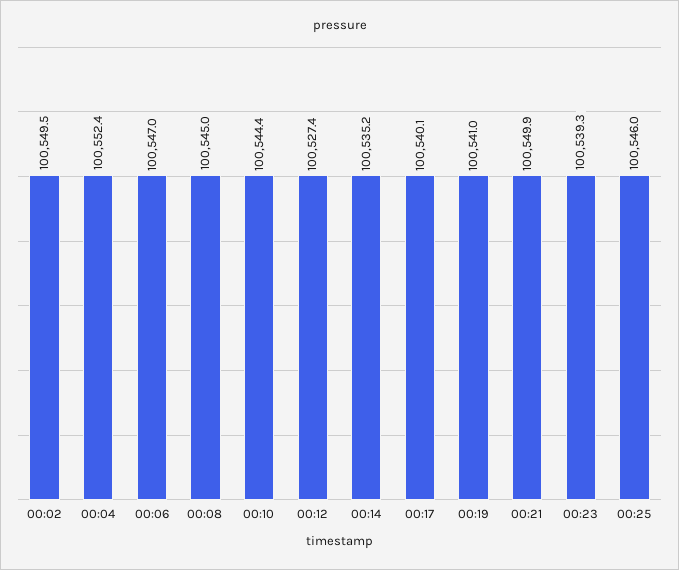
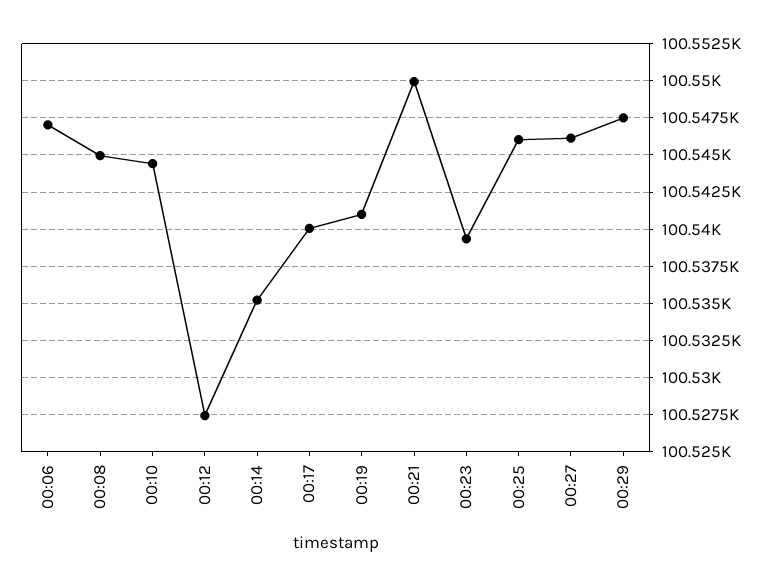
00:02: 100549.5 -> none
00:04: 100552.4 -> none
00:27: none -> 100546
00:29: none -> 100547.5

